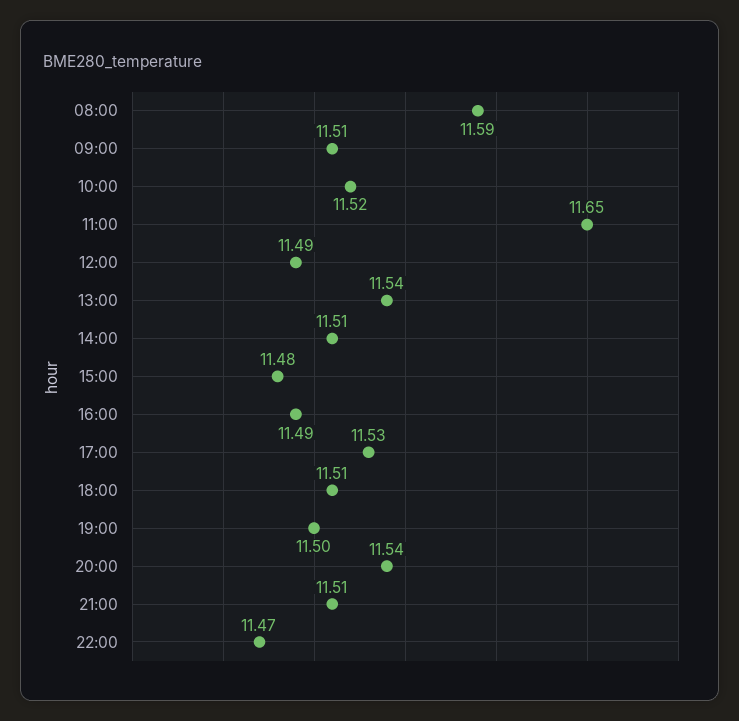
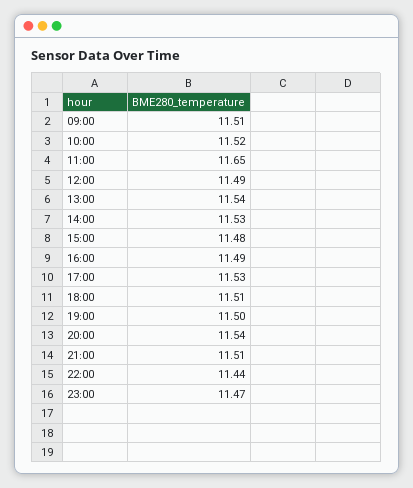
08:00: 11.59 -> none
14:00: 11.51 -> 11.53
22:00: 11.47 -> 11.44
23:00: none -> 11.47

